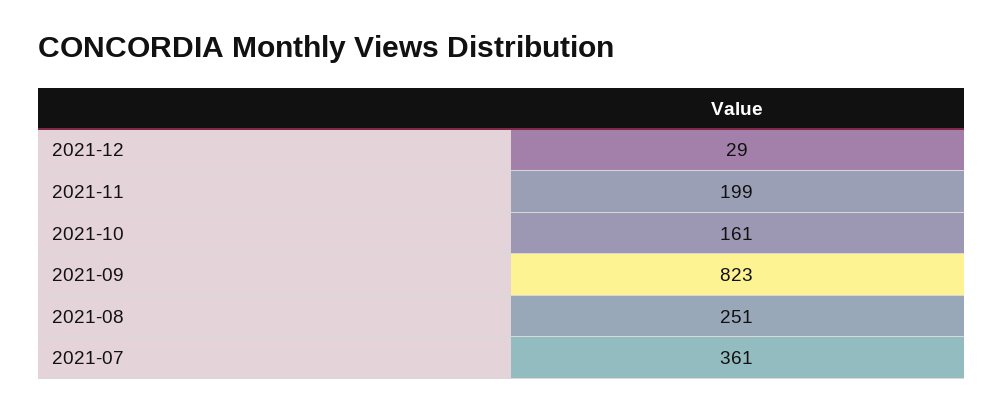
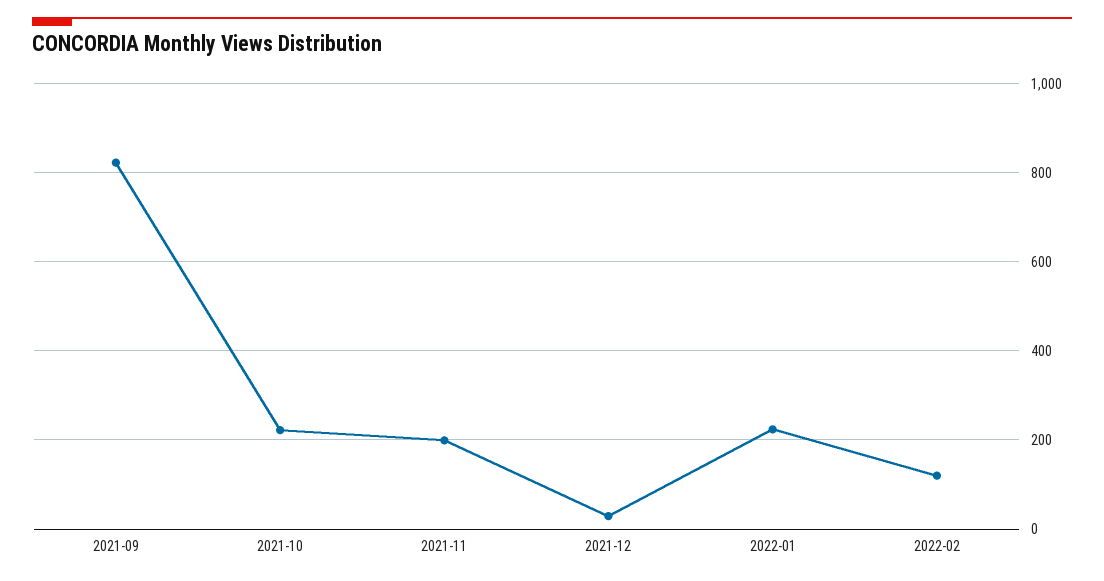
2021-10: 161 -> 220
2021-08: 251 -> none
2021-07: 361 -> none
2022-01: none -> 220
2022-02: none -> 120

